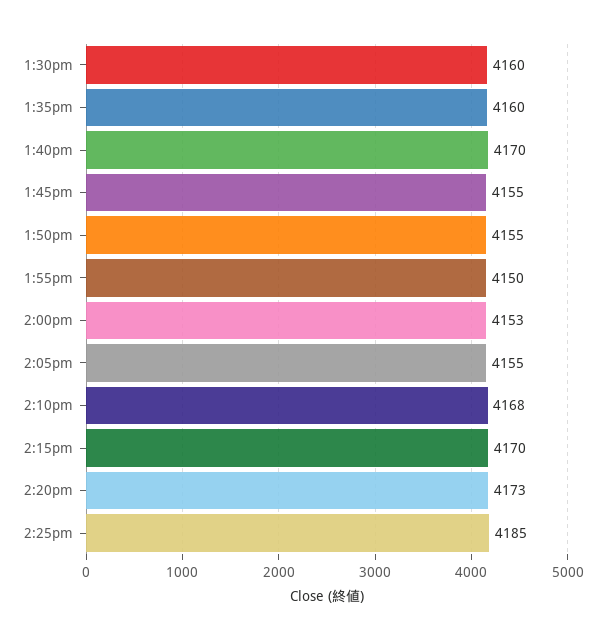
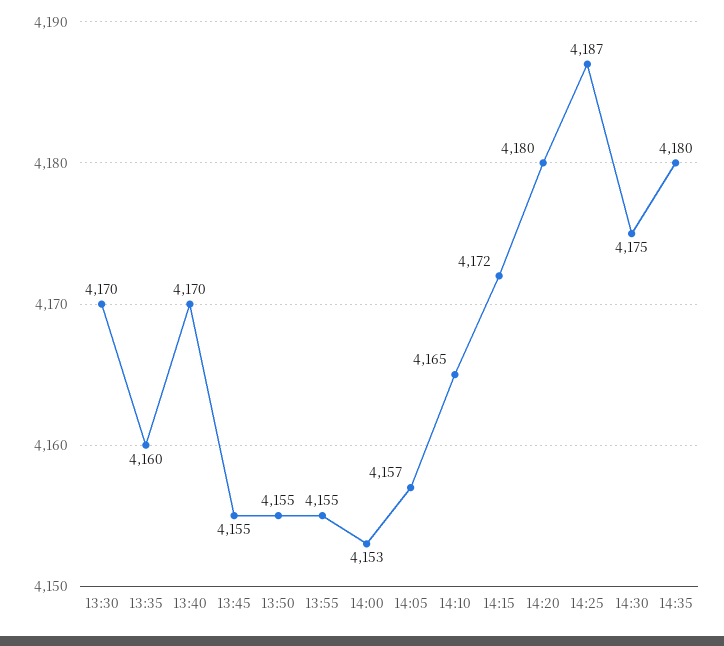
1:30pm: 4160 -> 4170
1:55pm: 4150 -> 4155
2:05pm: 4155 -> 4157
2:10pm: 4168 -> 4165
2:15pm: 4170 -> 4172
2:20pm: 4173 -> 4180
2:25pm: 4185 -> 4187
14:30: none -> 4175
14:35: none -> 4180

